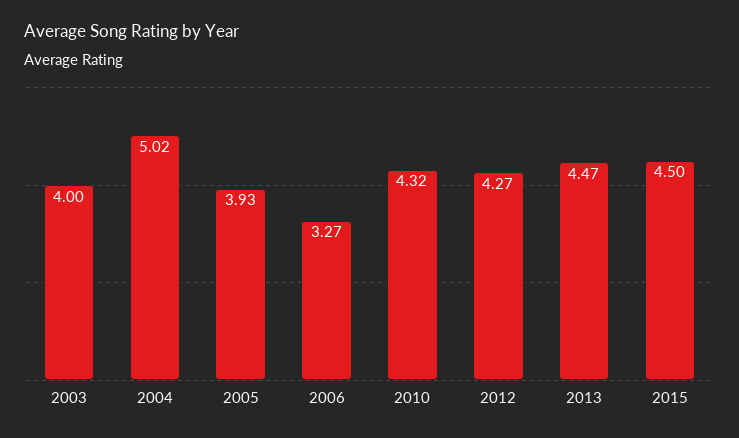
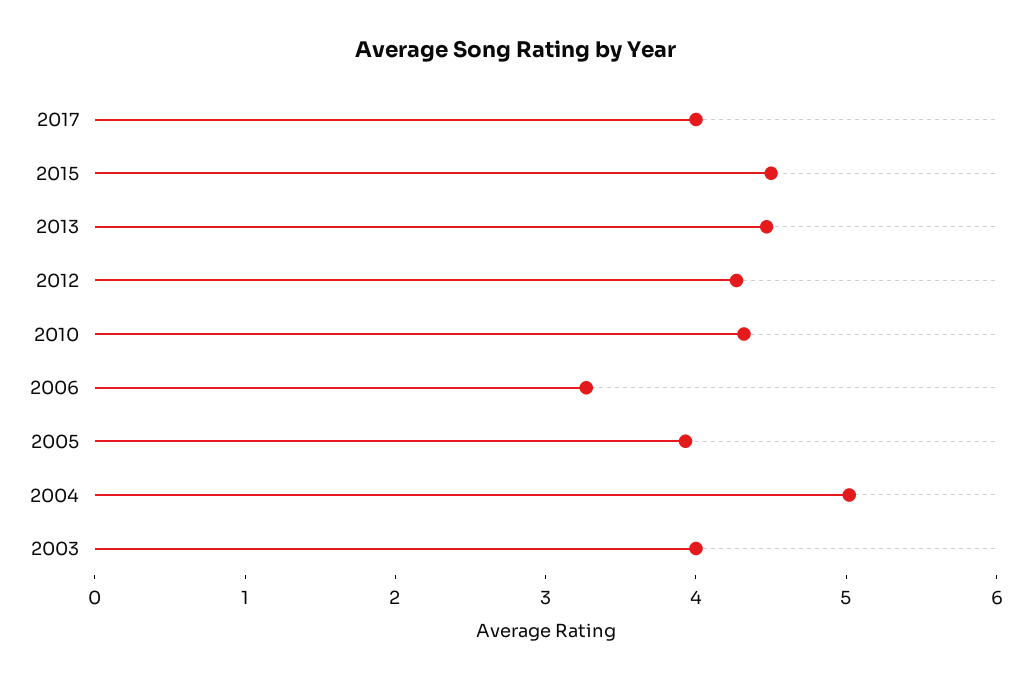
2017: none -> 4

